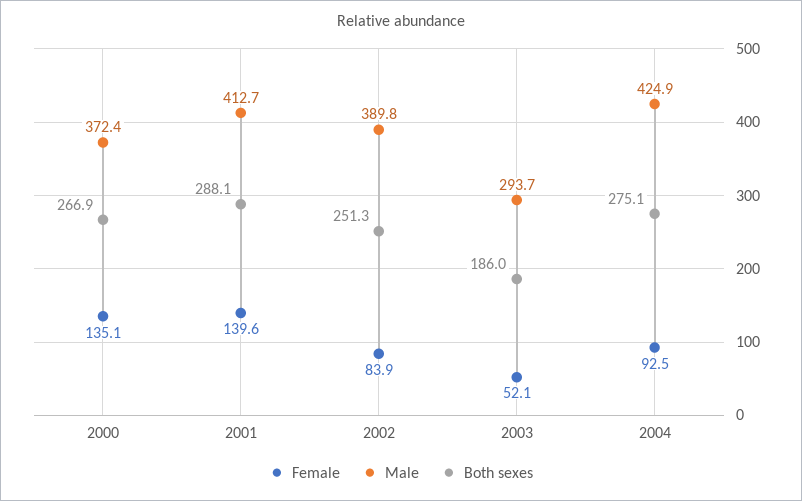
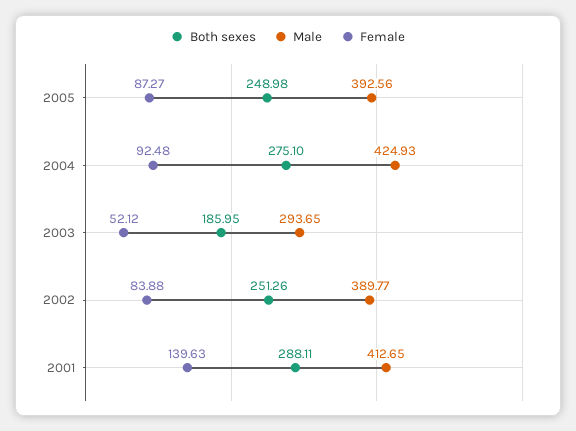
Female, 2000: 135.1 -> none
Male, 2000: 372.4 -> none
Both sexes, 2000: 266.9 -> none
Both sexes, 2005: none -> 248.98
Male, 2005: none -> 392.56
Female, 2005: none -> 87.27

